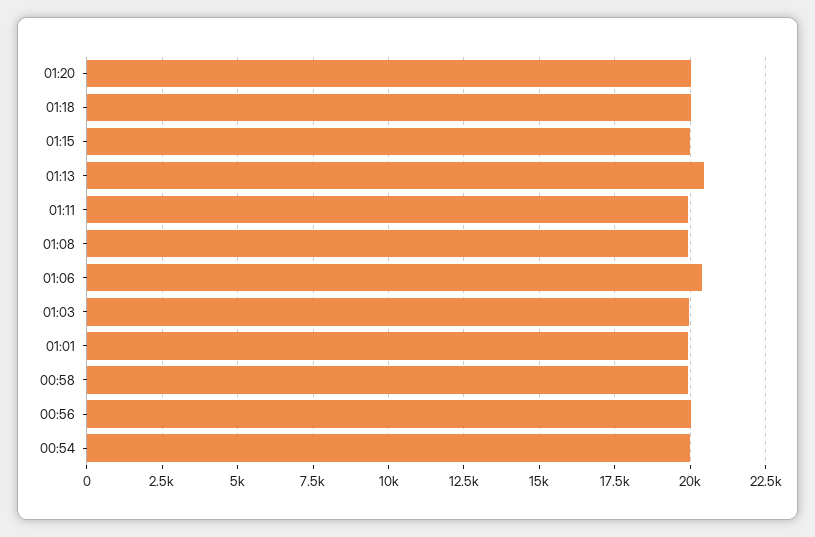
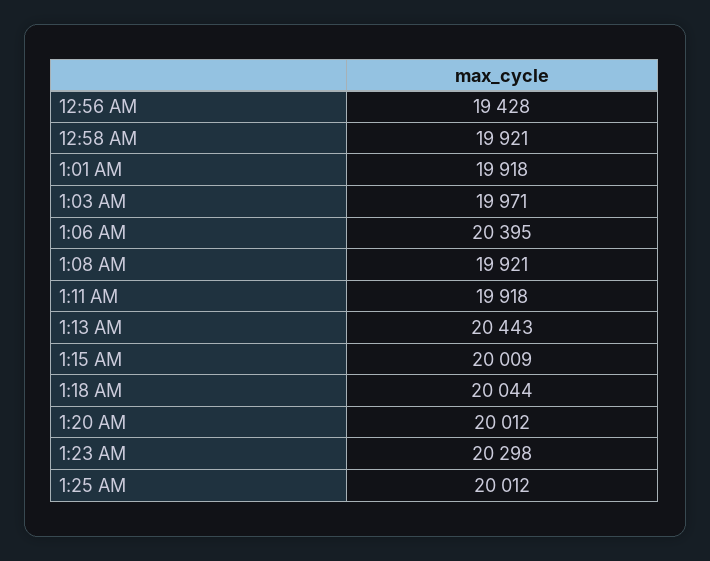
00:56: 20000 -> 19428
00:54: 20000 -> none
1:23 AM: none -> 20298
1:25 AM: none -> 20012

